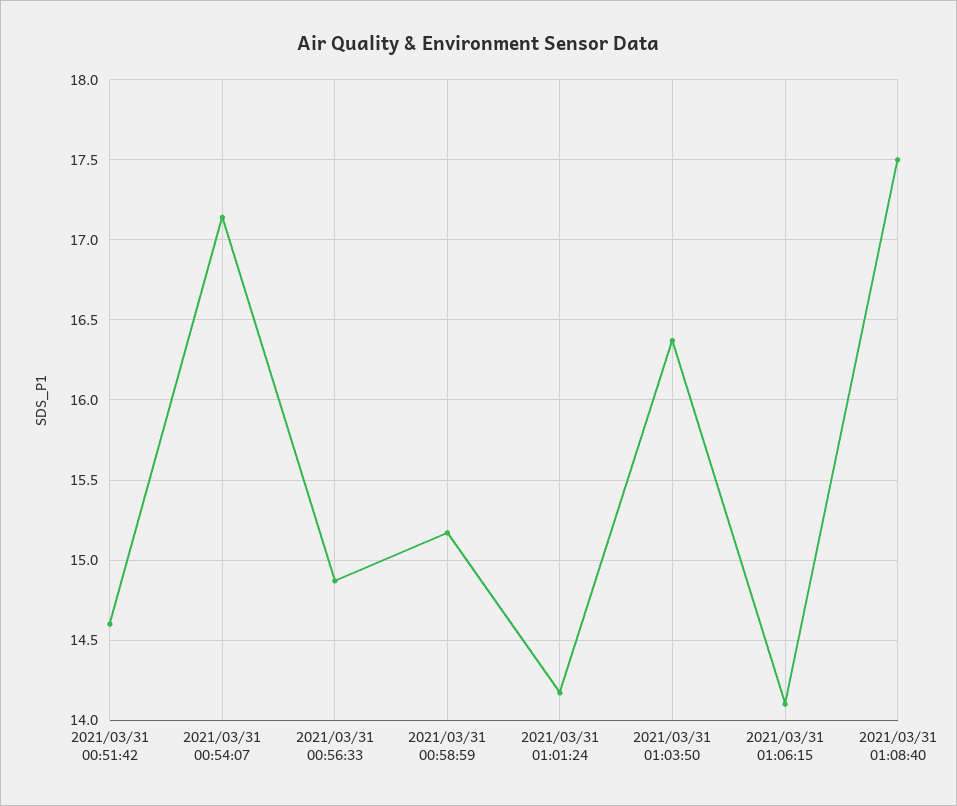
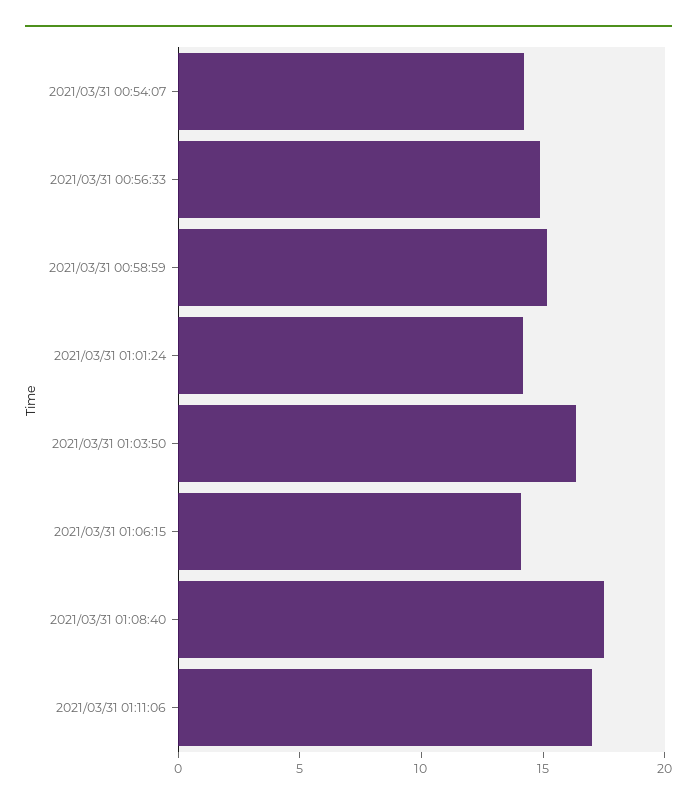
2021/03/31 00:51:42: 14.6 -> none
2021/03/31 00:54:07: 17.15 -> 14
2021/03/31 01:11:06: none -> 17

